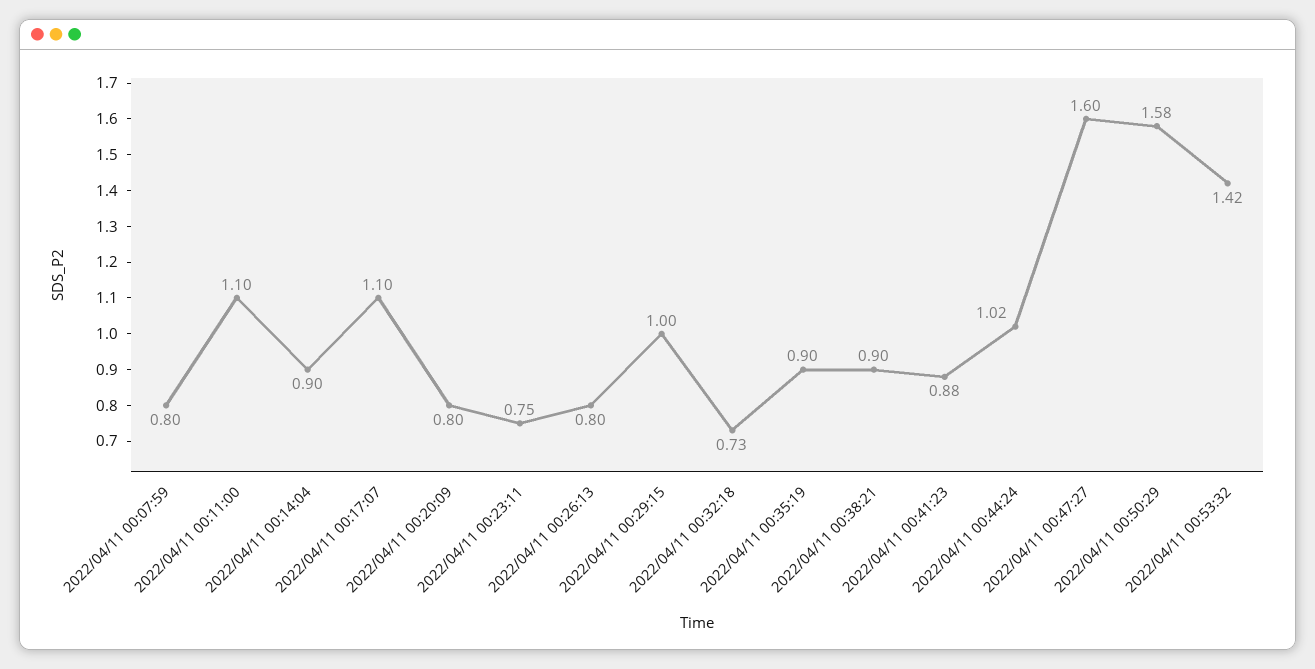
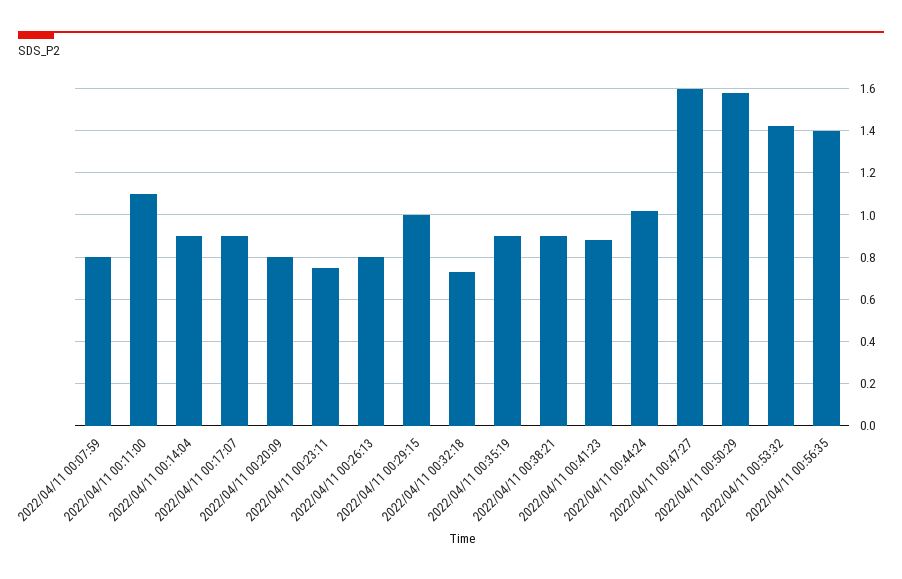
2022/04/11 00:17:07: 1.1 -> 0.9
2022/04/11 00:56:35: none -> 1.4

